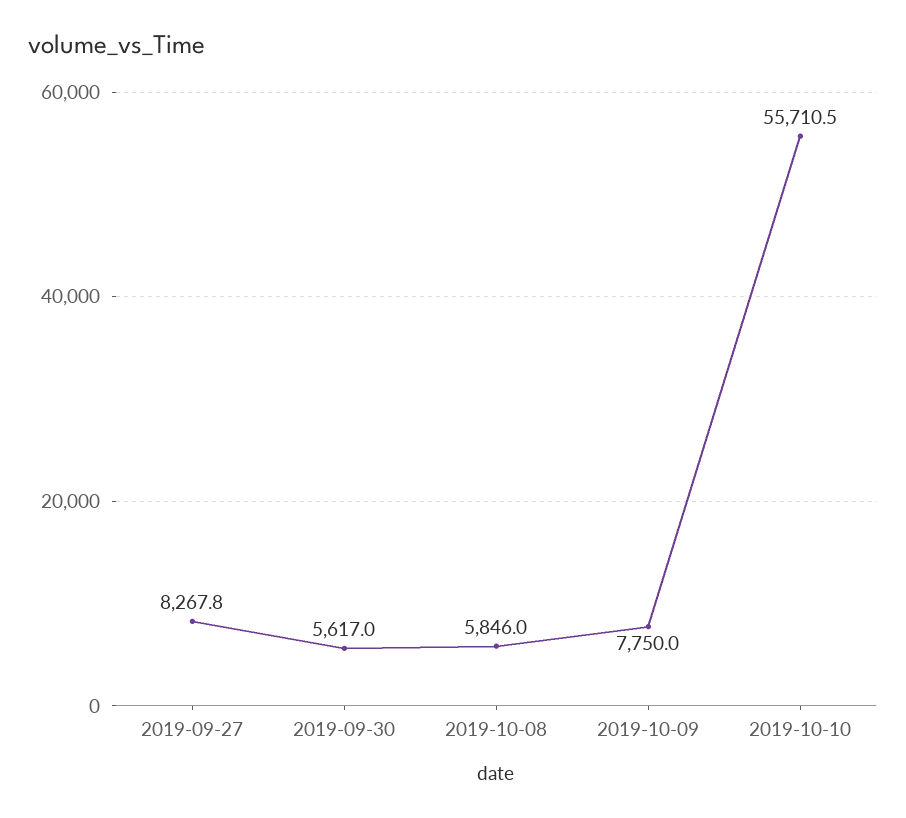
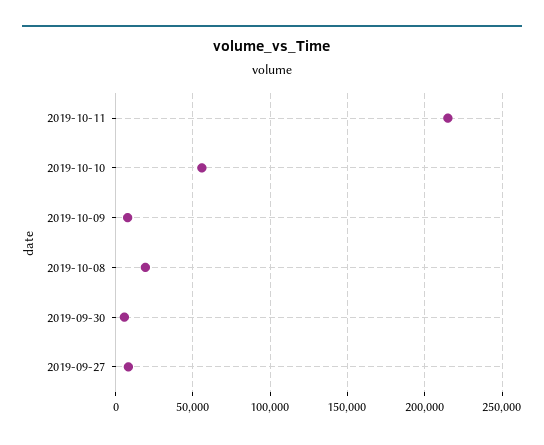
2019-10-08: 5846 -> 20000
2019-10-11: none -> 215000

